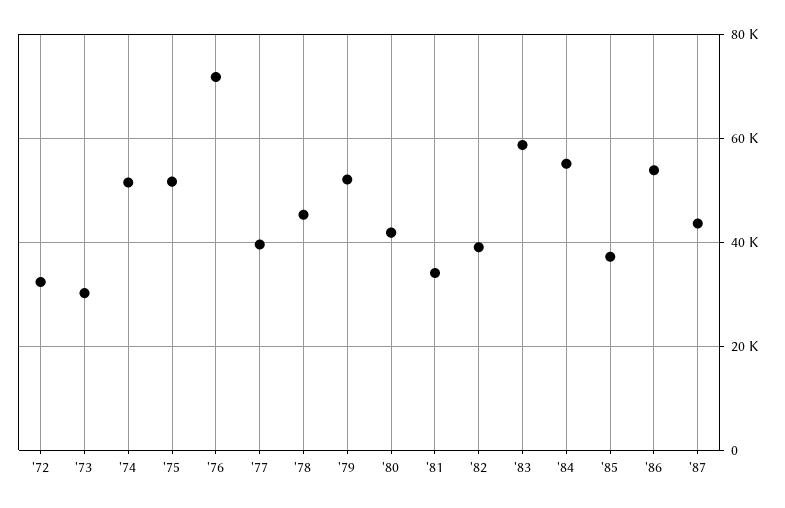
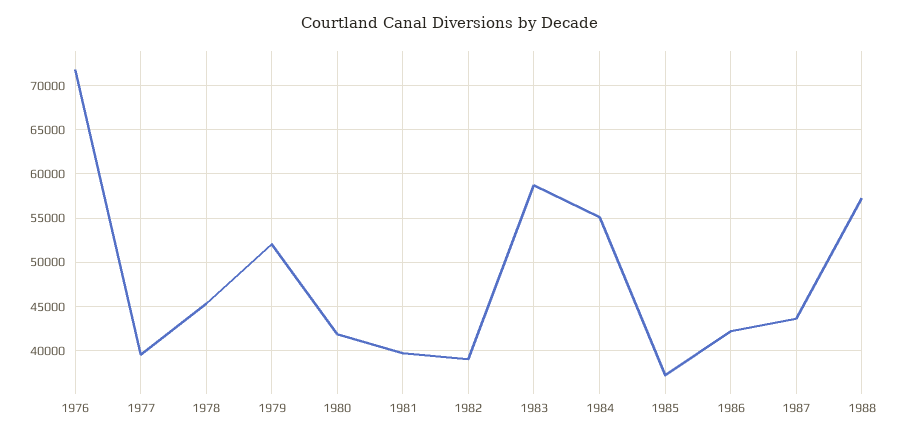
'72: 32000 -> none
'73: 30000 -> none
'74: 52000 -> none
'75: 52000 -> none
'81: 34000 -> 40000
'86: 54000 -> 42000
1988: none -> 57000

